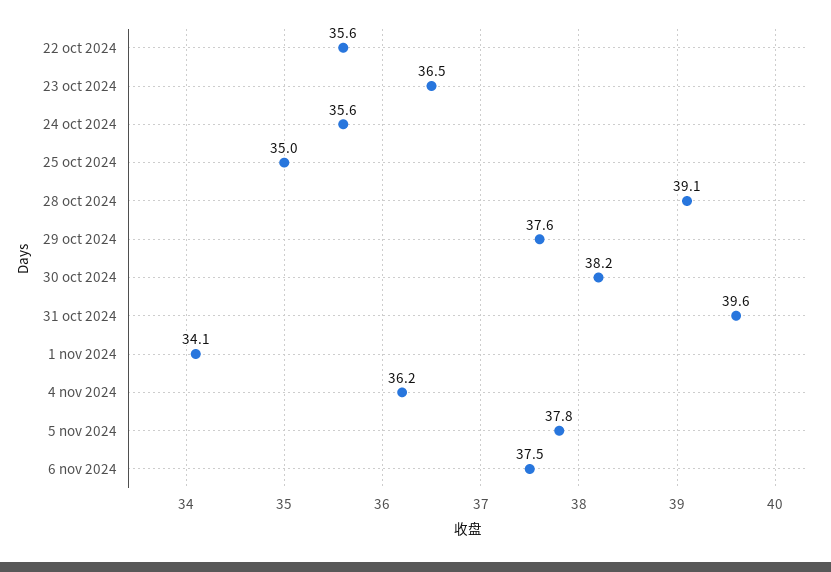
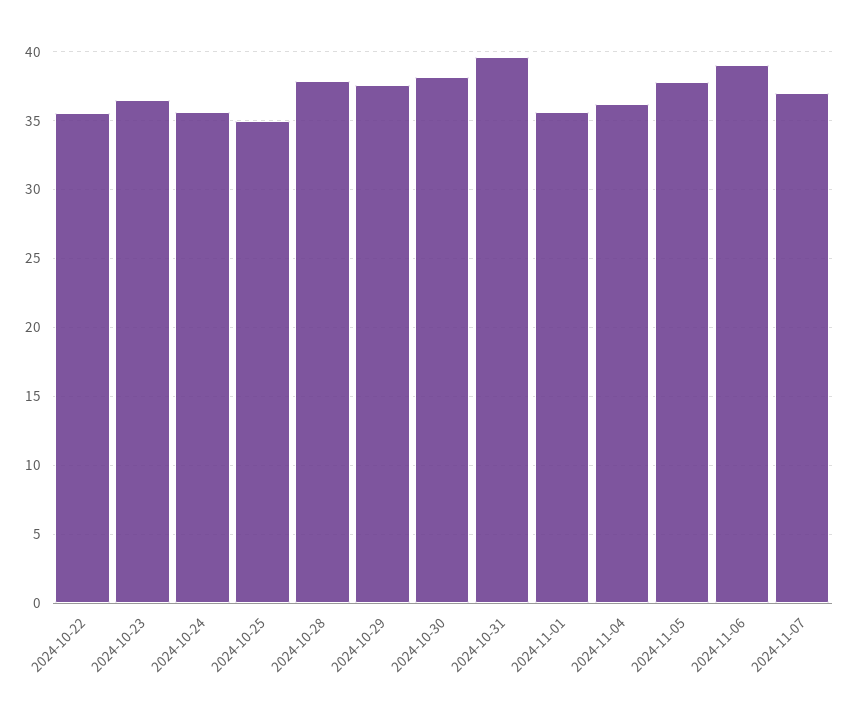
28 oct 2024: 39.1 -> 38
1 nov 2024: 34.1 -> 35.5
6 nov 2024: 37.5 -> 39
2024-11-07: none -> 37

